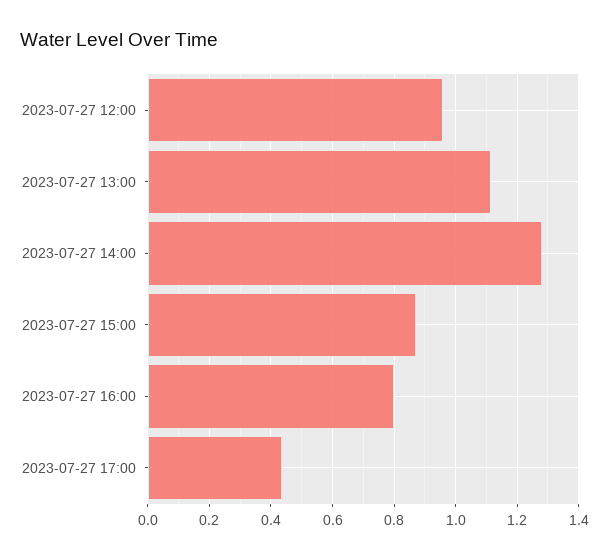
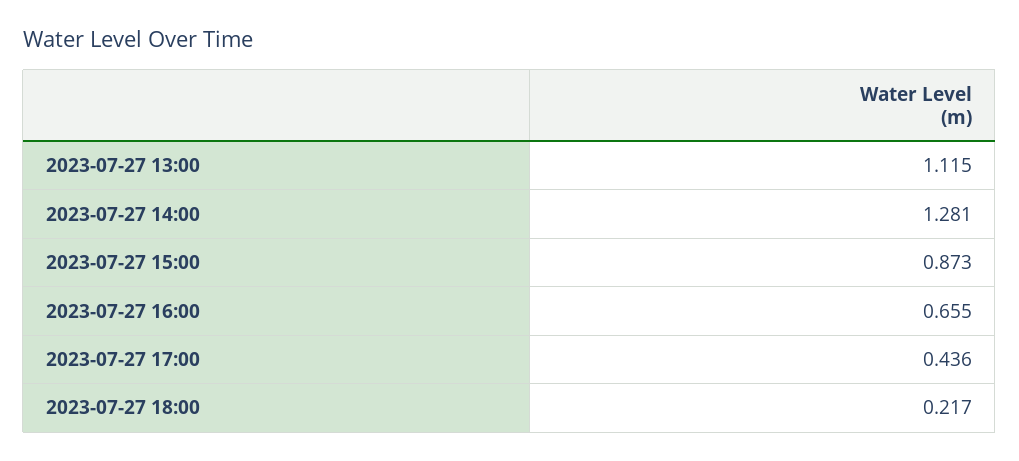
2023-07-27 12:00: 0.96 -> none
2023-07-27 16:00: 0.8 -> 0.655
2023-07-27 18:00: none -> 0.217

